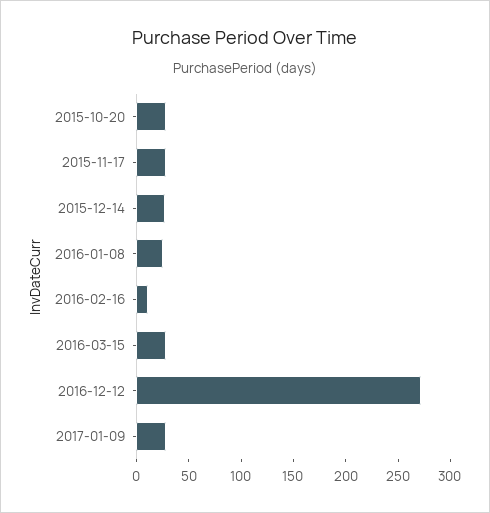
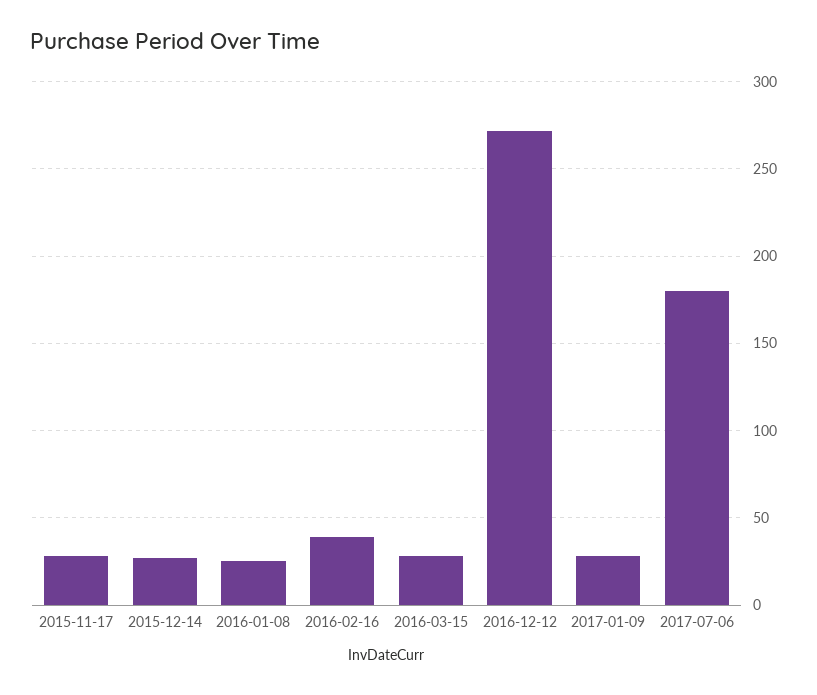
2015-10-20: 30 -> none
2016-02-16: 10 -> 40
2017-07-06: none -> 180

